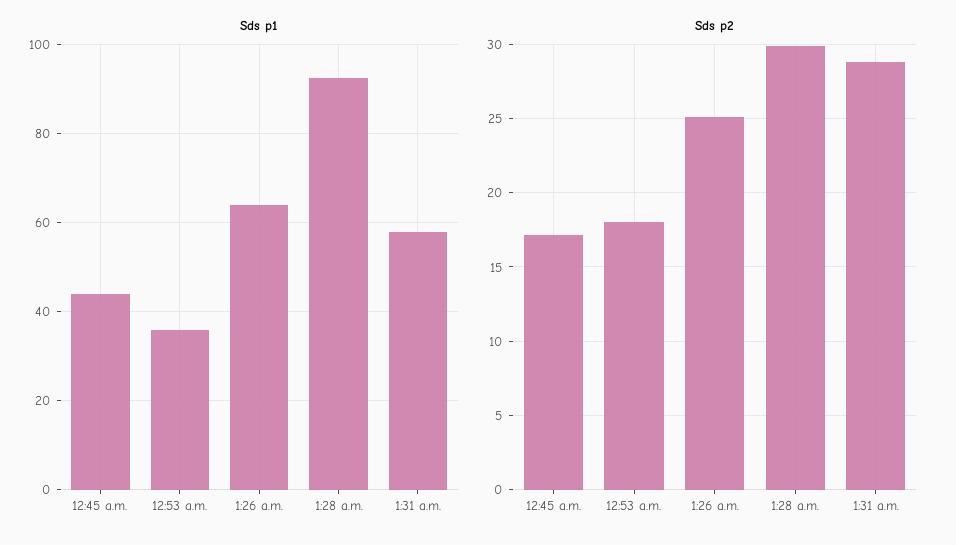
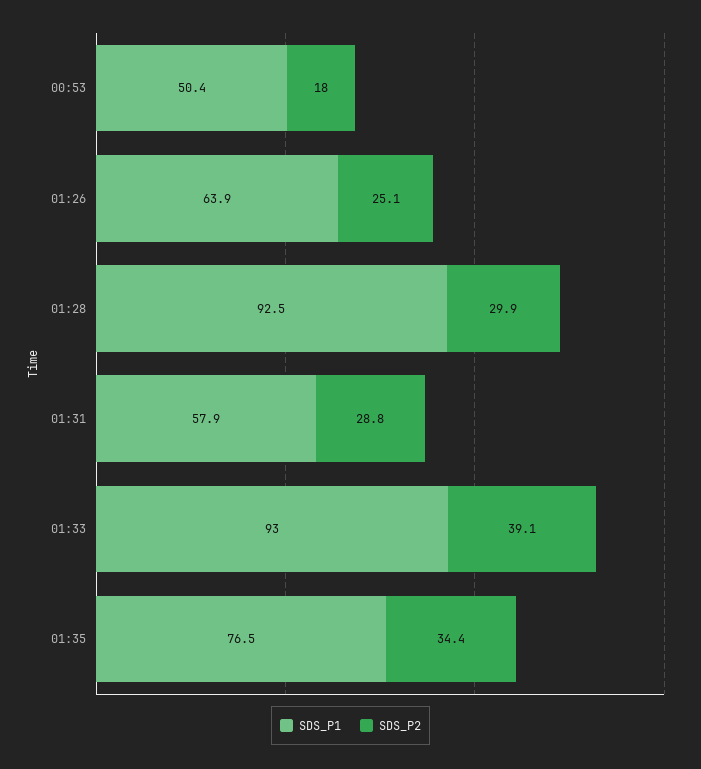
Sds p1, 12:45 a.m.: 44 -> none
Sds p1, 12:53 a.m.: 36 -> 50.4
Sds p2, 12:45 a.m.: 17 -> none
Sds p1, 01:33: none -> 93
Sds p2, 01:33: none -> 39.1
Sds p1, 01:35: none -> 76.5
Sds p2, 01:35: none -> 34.4

